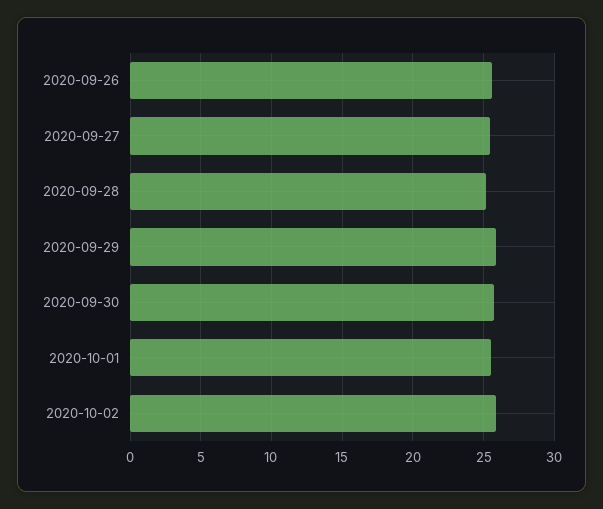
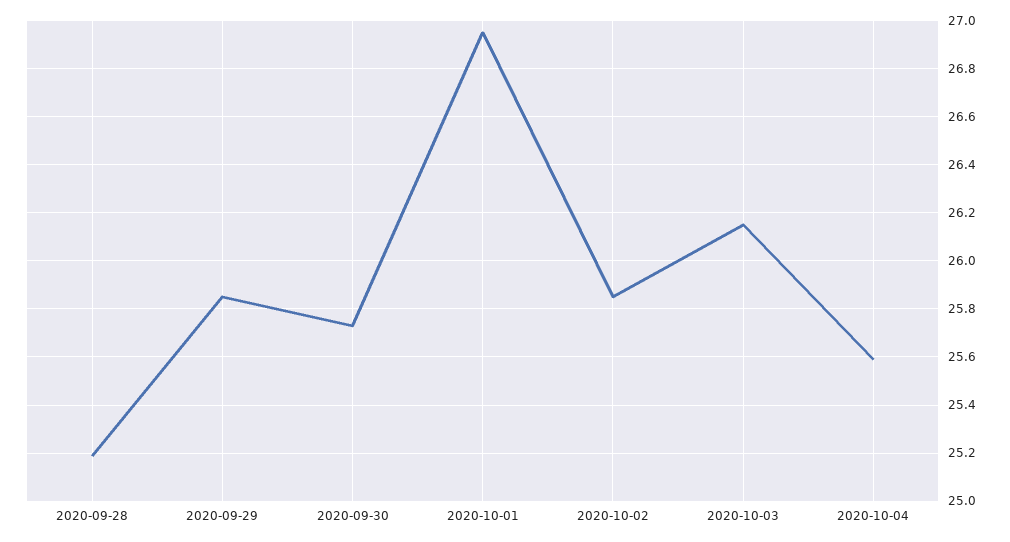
2020-09-26: 25.5 -> none
2020-09-27: 25.5 -> none
2020-10-01: 25.5 -> 26.95
2020-10-03: none -> 26.15
2020-10-04: none -> 25.6

